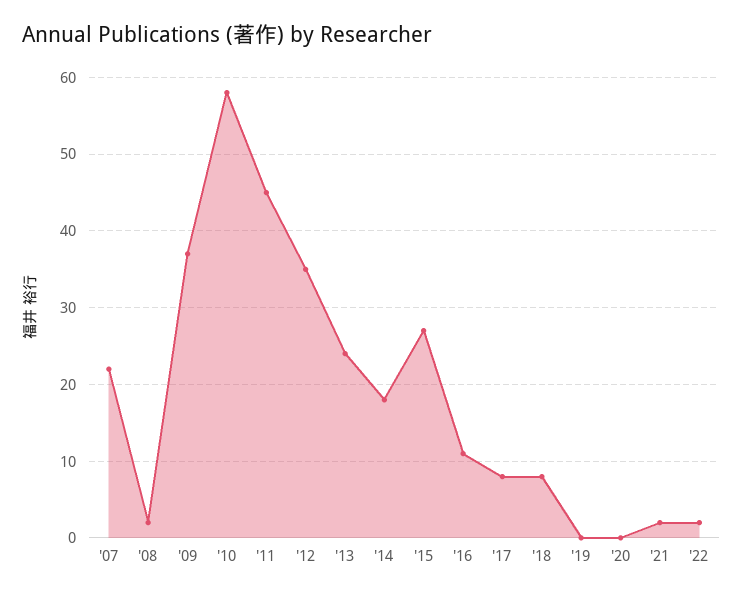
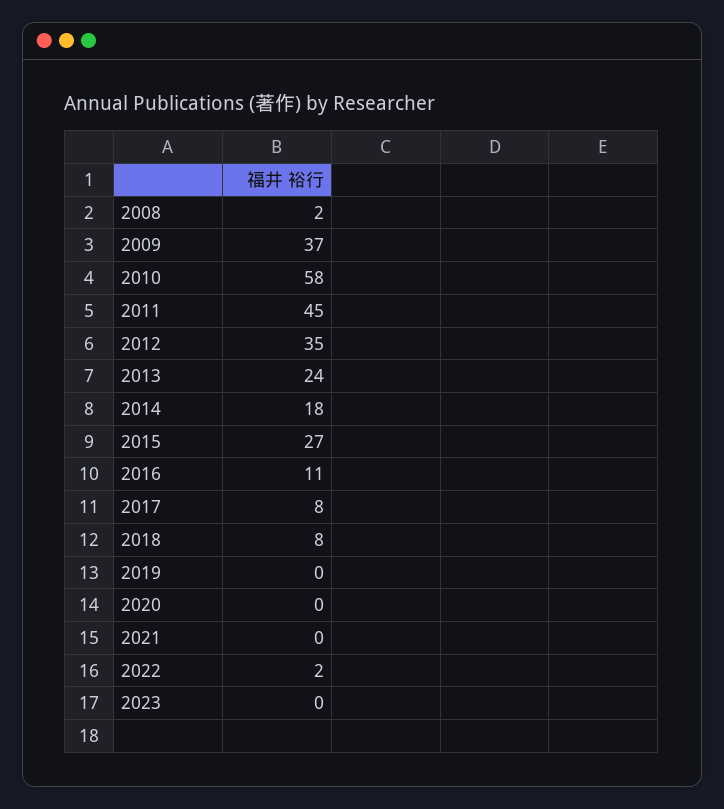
'07: 22 -> none
'21: 2 -> 0
2023: none -> 0

